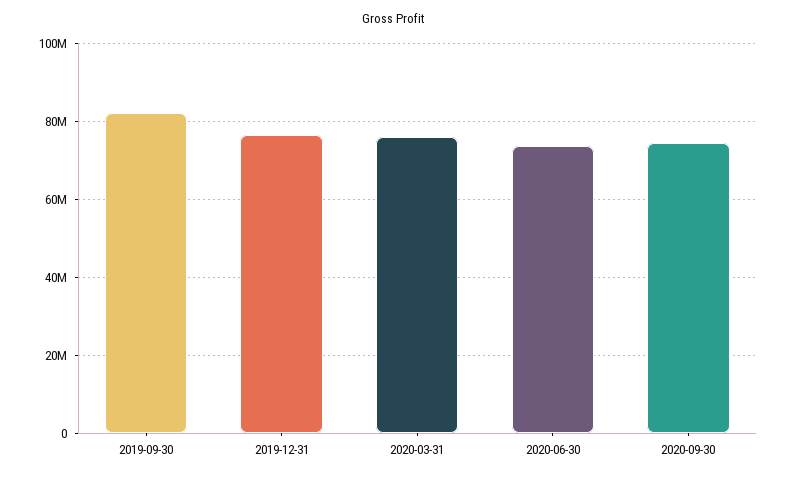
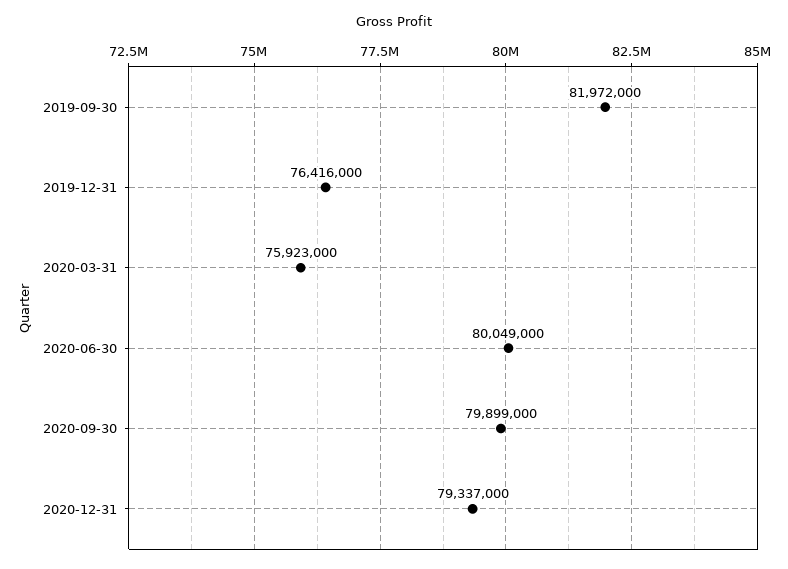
2020-06-30: 74000000 -> 80049000
2020-09-30: 74000000 -> 79899000
2020-12-31: none -> 79337000

